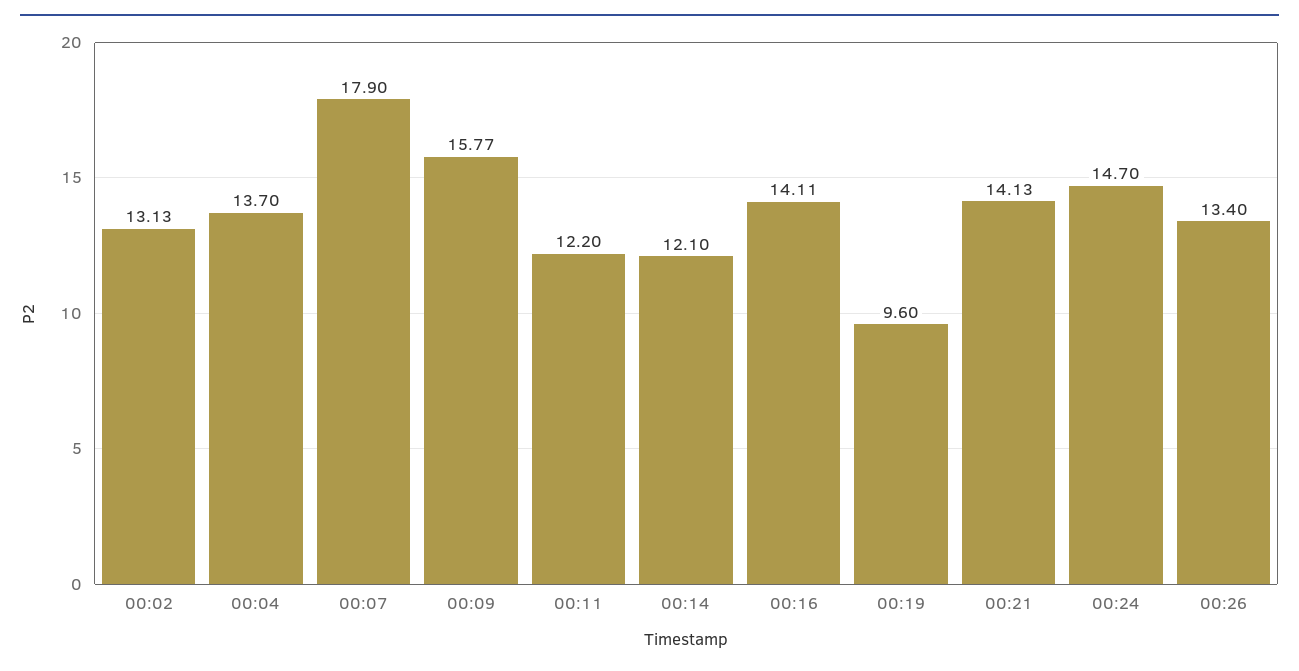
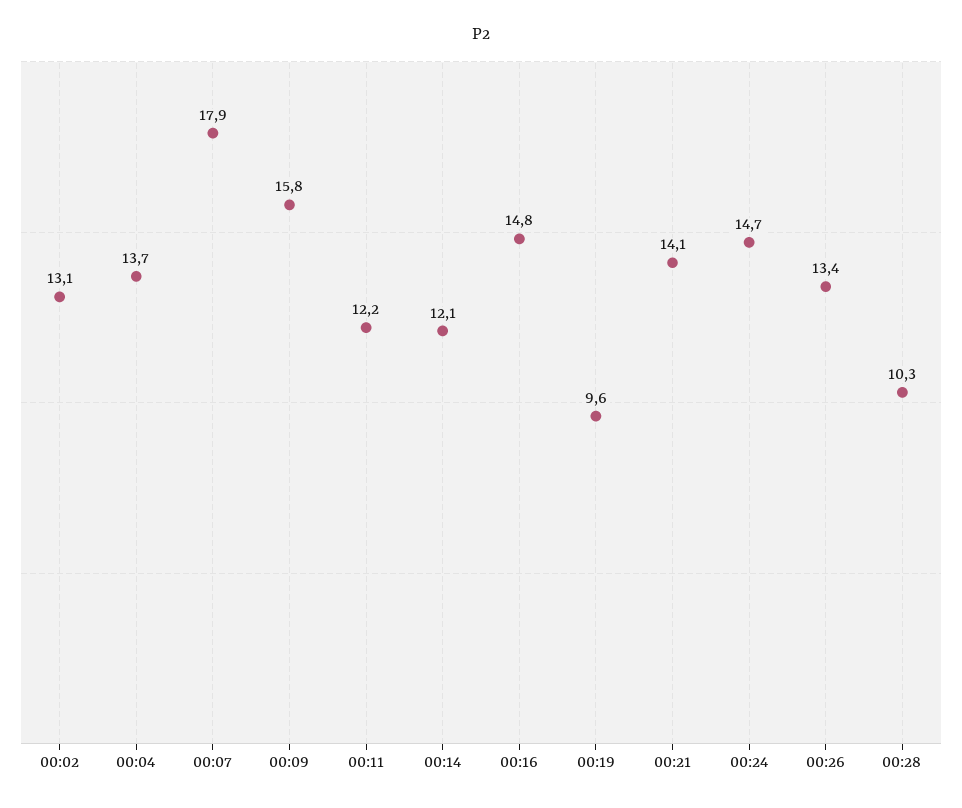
00:16: 14.11 -> 14.8
00:28: none -> 10.3

